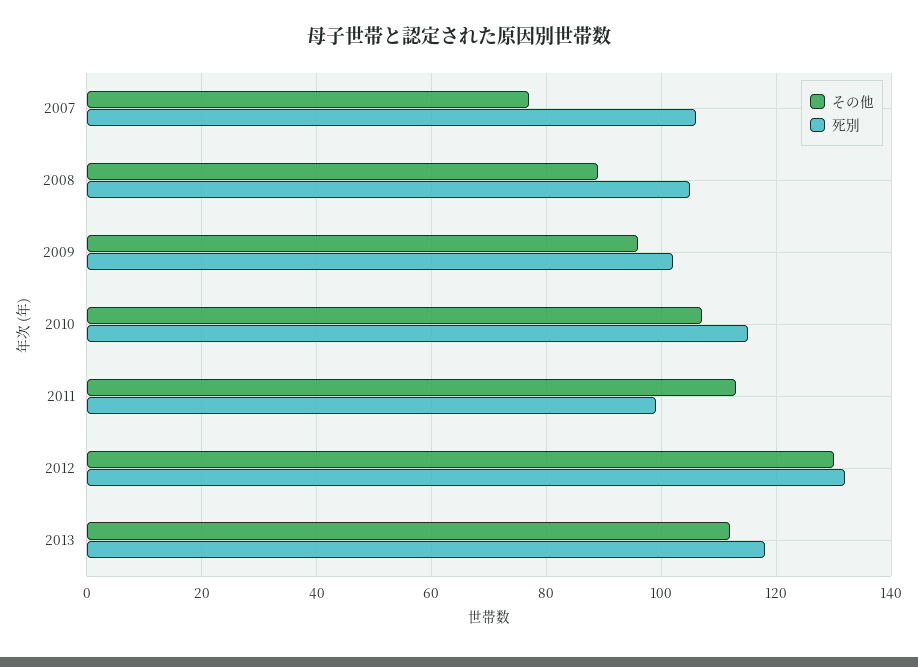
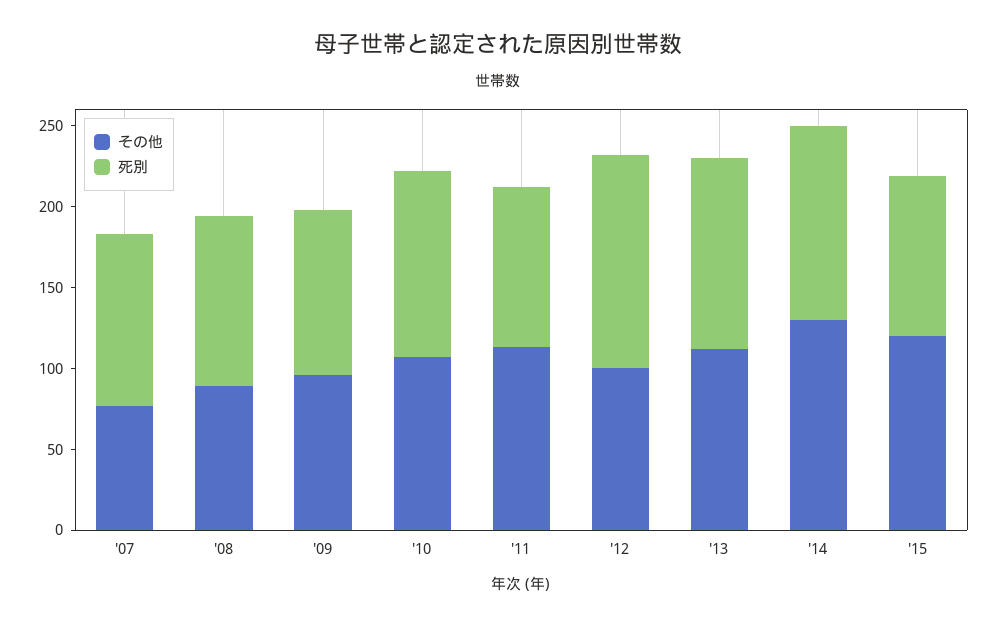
その他, 2012: 130 -> 100
その他, '14: none -> 130
死別, '14: none -> 120
その他, '15: none -> 120
死別, '15: none -> 100

